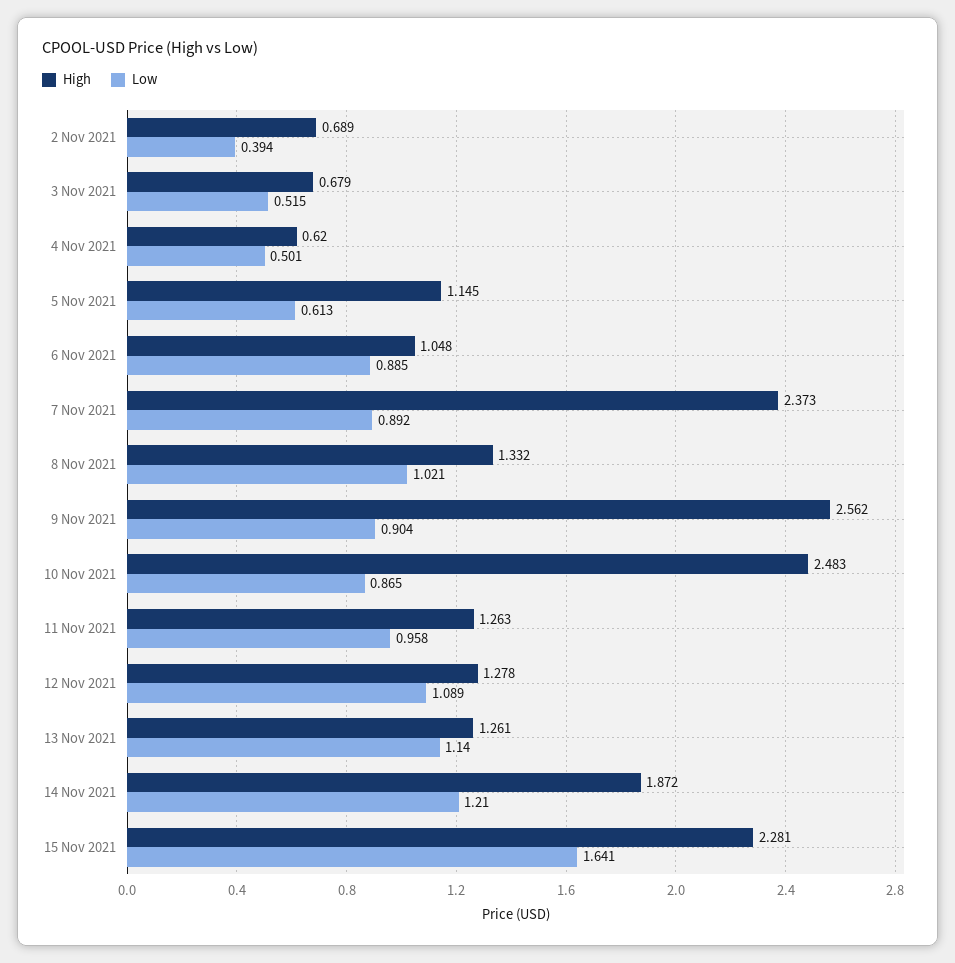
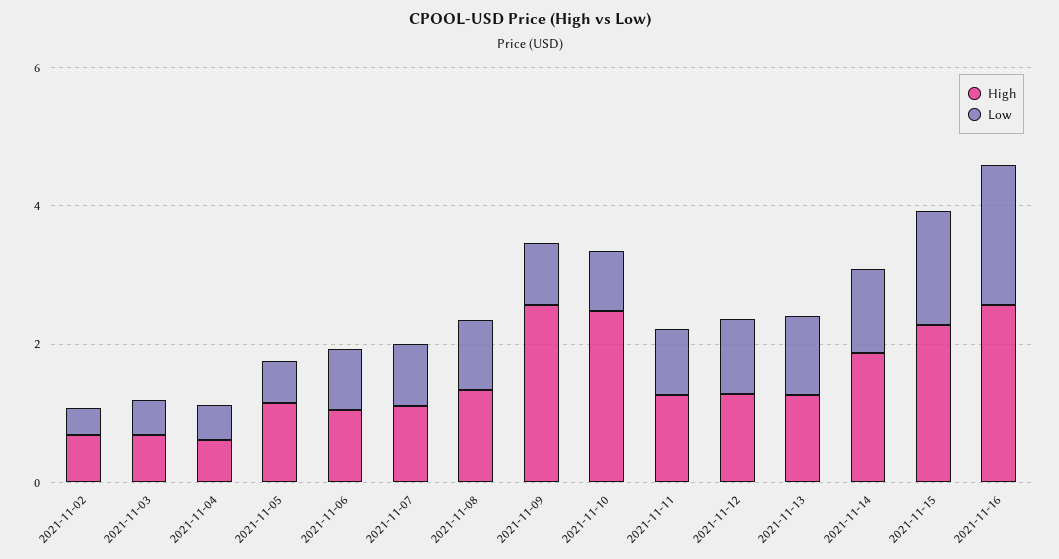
High, 7 Nov 2021: 2.373 -> 1
High, 2021-11-16: none -> 2.5
Low, 2021-11-16: none -> 2

